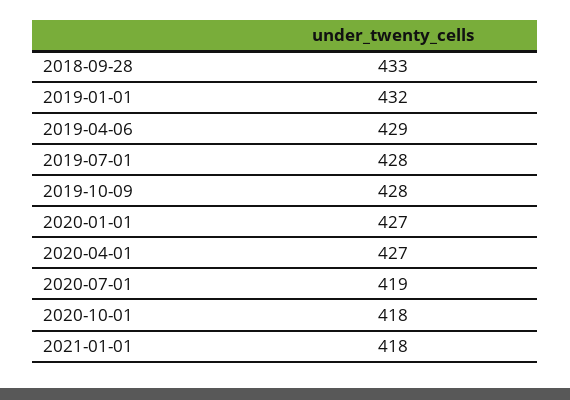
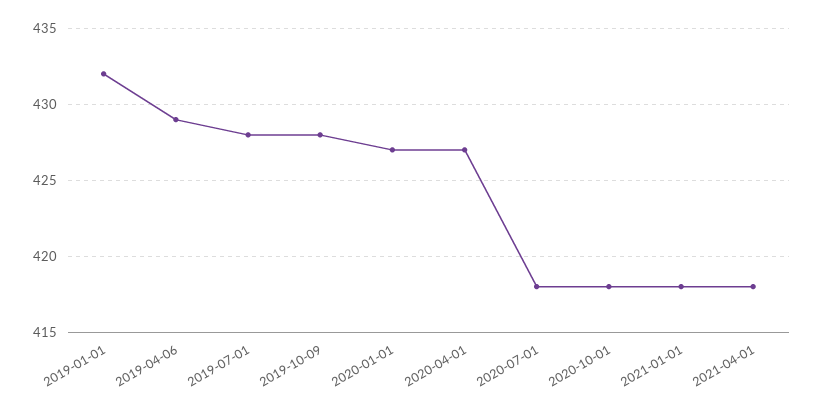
2018-09-28: 433 -> none
2020-07-01: 419 -> 418
2021-04-01: none -> 418

